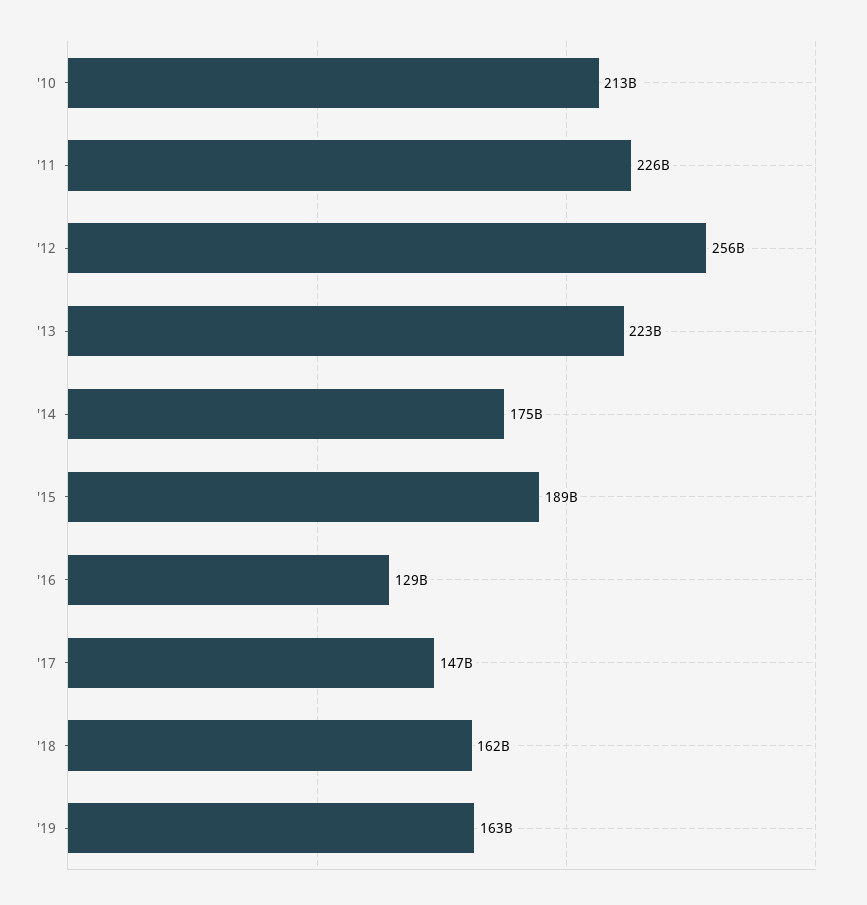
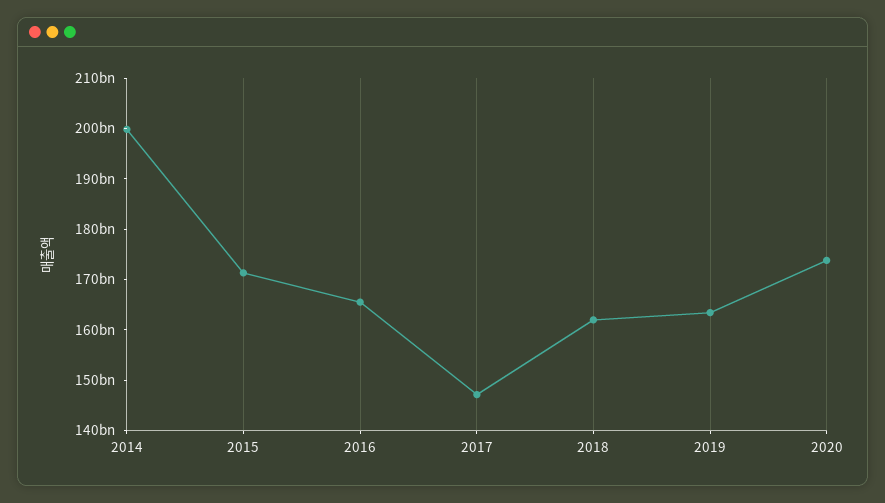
'10: 213000000000 -> none
'11: 226000000000 -> none
'12: 256000000000 -> none
'13: 223000000000 -> none
'14: 175000000000 -> 200000000000
'15: 189000000000 -> 172000000000
'16: 129000000000 -> 166000000000
2020: none -> 174000000000

